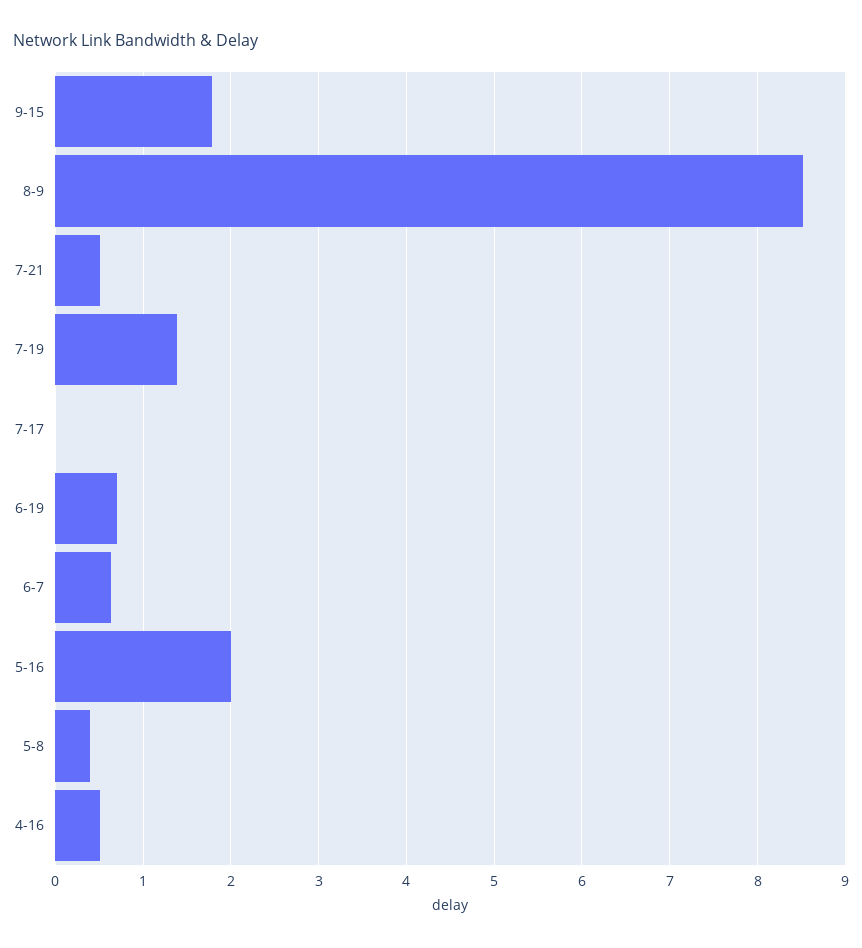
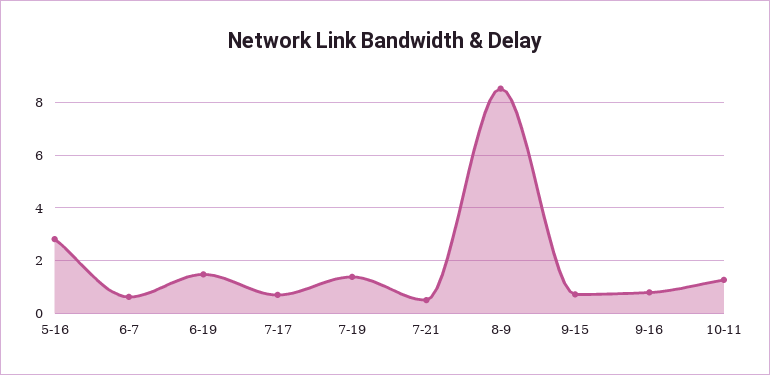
9-15: 1.8 -> 0.75
7-17: 0 -> 0.75
6-19: 0.7 -> 1.5
5-16: 2 -> 2.75
5-8: 0.4 -> none
4-16: 0.5 -> none
9-16: none -> 0.75
10-11: none -> 1.25

